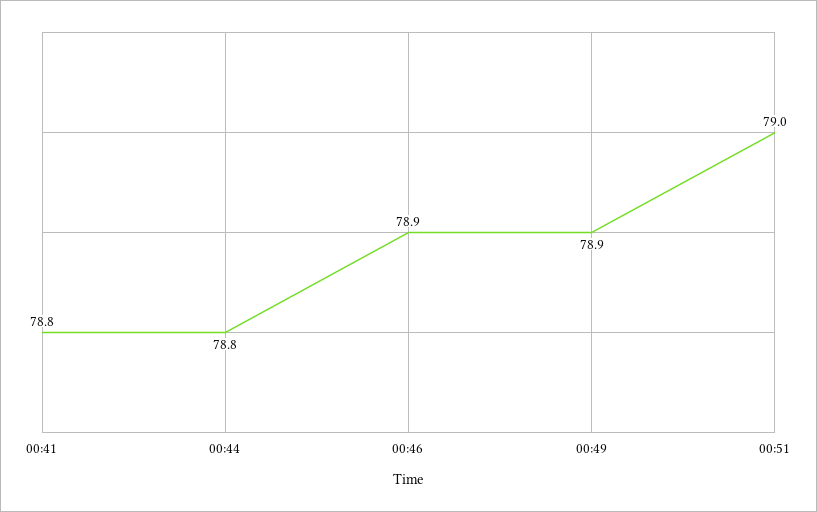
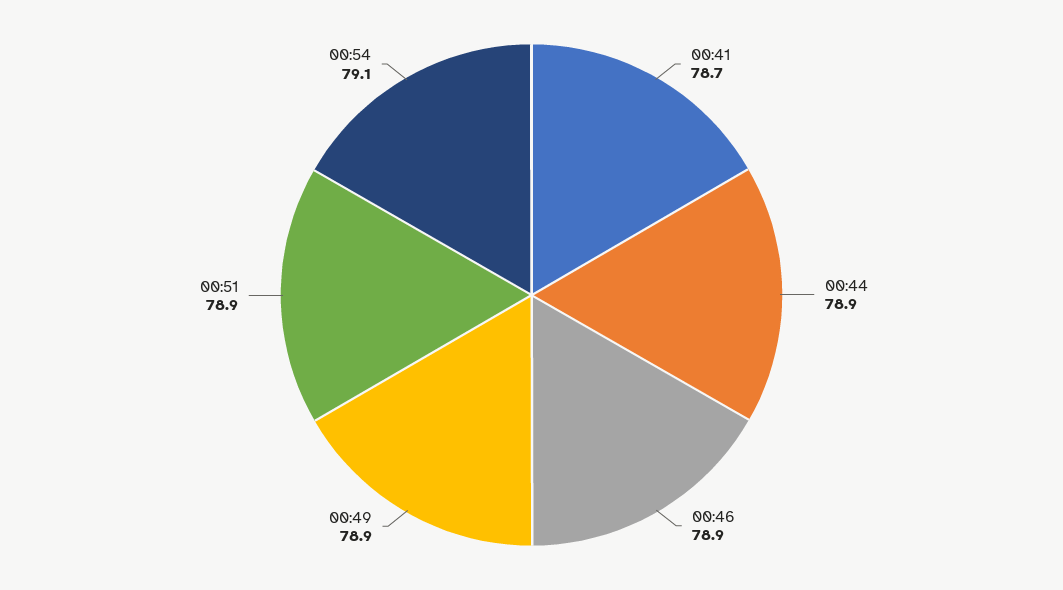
00:41: 78.8 -> 78.7
00:44: 78.8 -> 78.9
00:51: 79 -> 78.9
00:54: none -> 79.1

